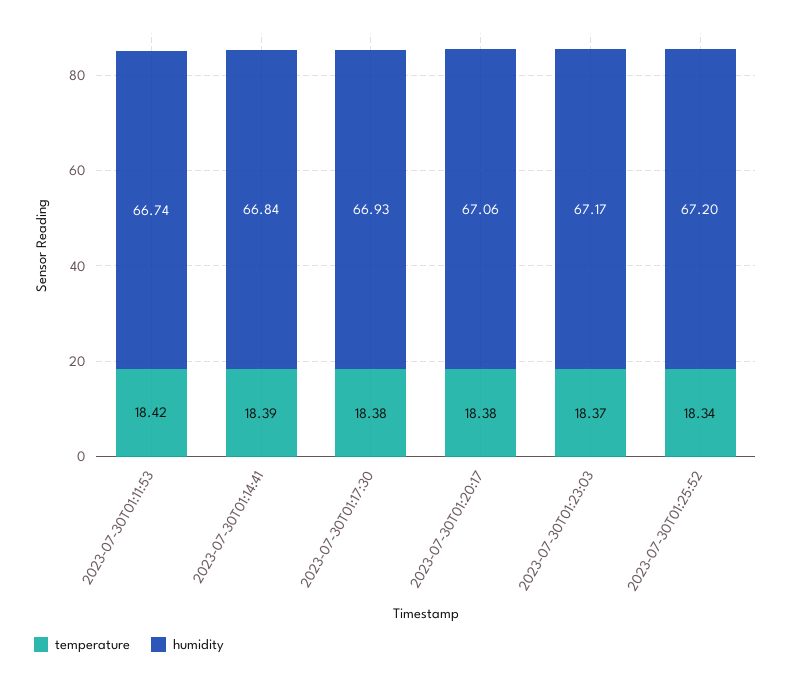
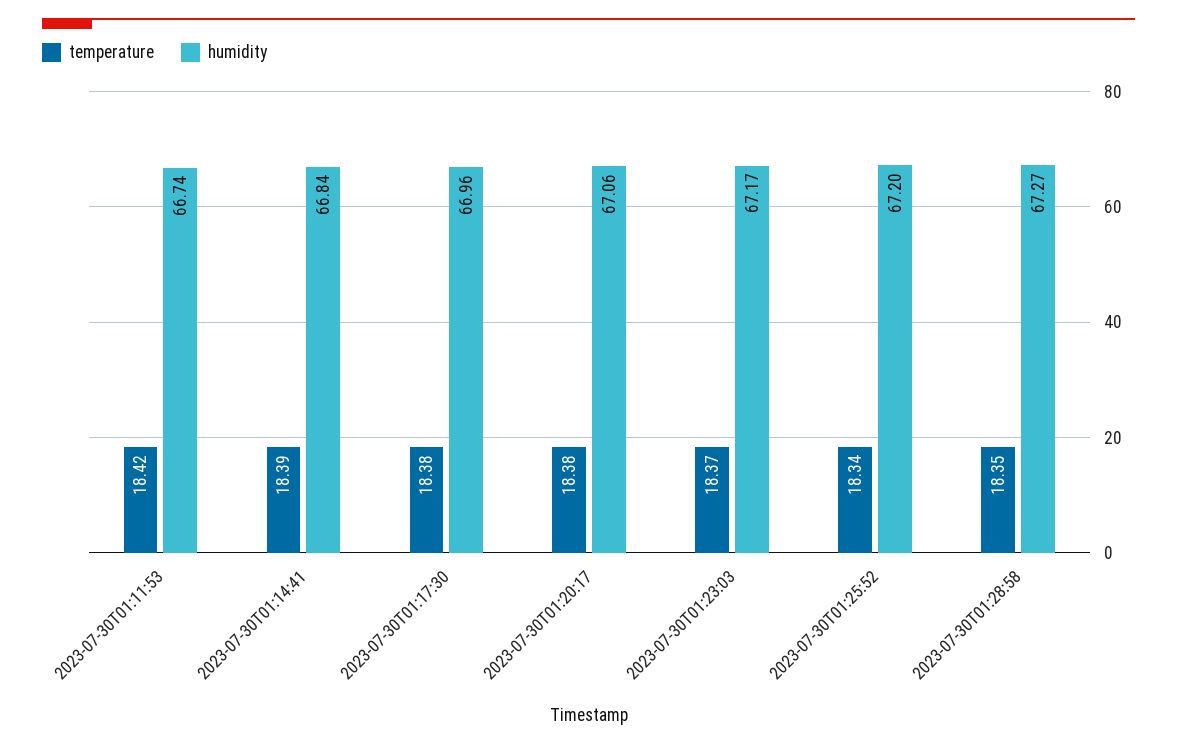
humidity, 2023-07-30T01:17:30: 66.93 -> 66.96
temperature, 2023-07-30T01:28:58: none -> 18.35
humidity, 2023-07-30T01:28:58: none -> 67.27

